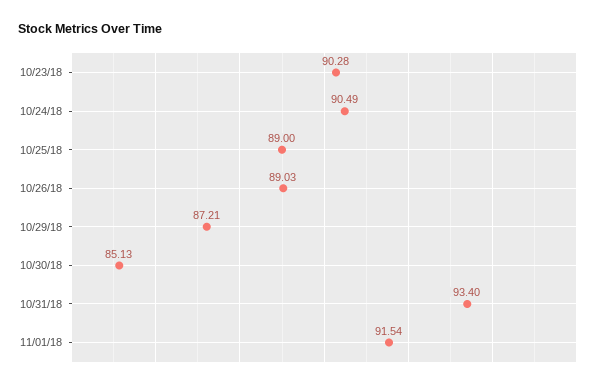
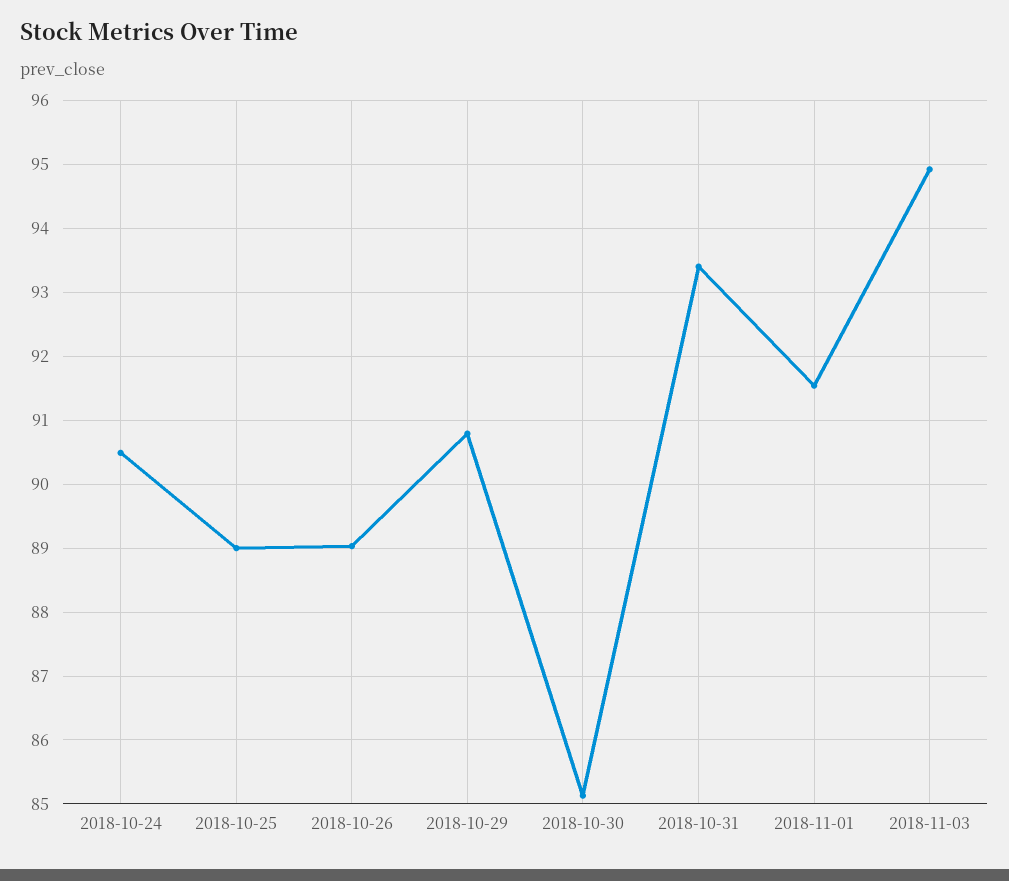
10/23/18: 90.28 -> none
10/29/18: 87.21 -> 90.8
2018-11-03: none -> 94.9

